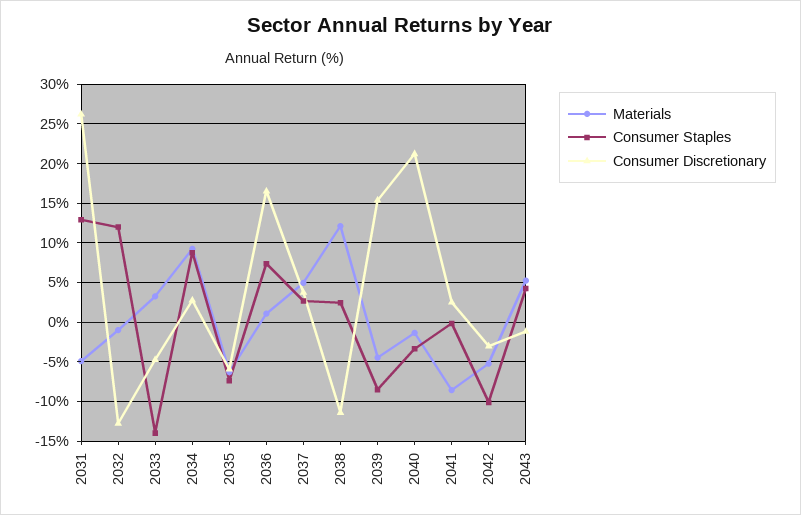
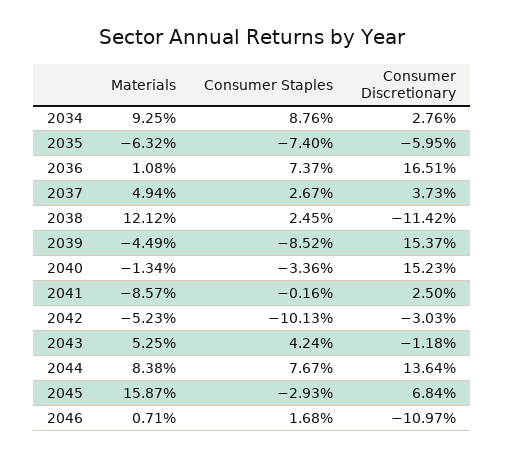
Materials, 2031: -5 -> none
Consumer Staples, 2031: 13 -> none
Consumer Discretionary, 2031: 26 -> none
Materials, 2032: -1 -> none
Consumer Staples, 2032: 12 -> none
Consumer Discretionary, 2032: -13 -> none
Materials, 2033: 3 -> none
Consumer Staples, 2033: -14 -> none
Consumer Discretionary, 2033: -5 -> none
Consumer Discretionary, 2040: 21 -> 15.23
Materials, 2044: none -> 8.38
Consumer Staples, 2044: none -> 7.67
Consumer Discretionary, 2044: none -> 13.64
Materials, 2045: none -> 15.87
Consumer Staples, 2045: none -> -2.93
Consumer Discretionary, 2045: none -> 6.84
Materials, 2046: none -> 0.71
Consumer Staples, 2046: none -> 1.68
Consumer Discretionary, 2046: none -> -10.97

